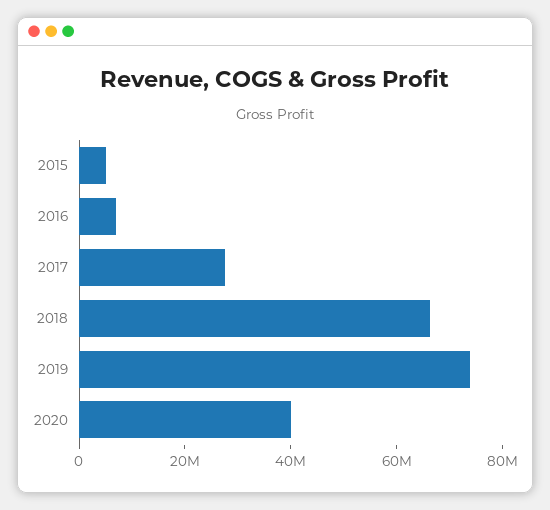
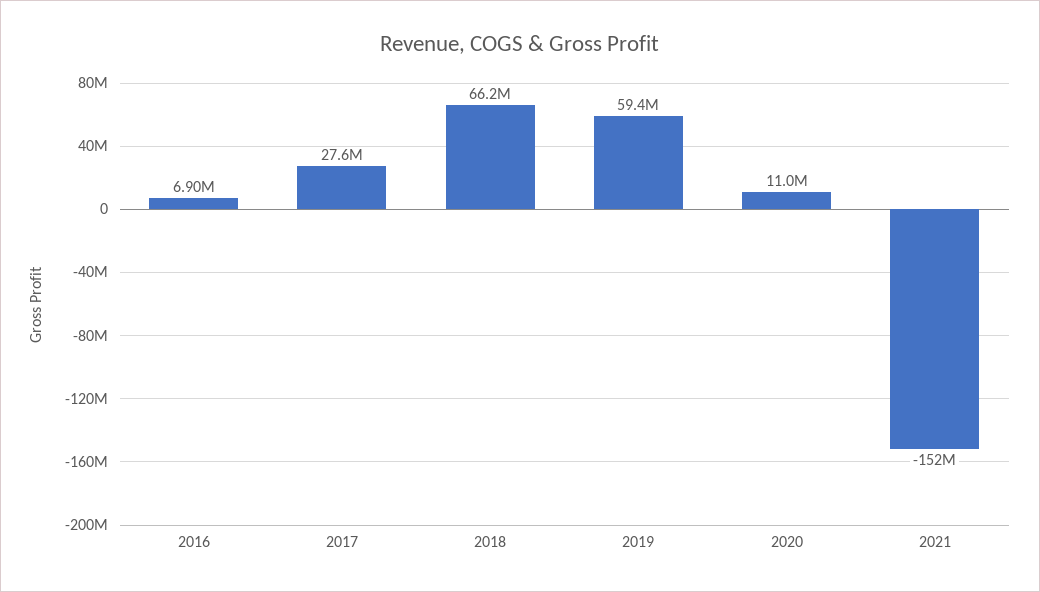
2015: 5000000 -> none
2019: 75000000 -> 59400000
2020: 40000000 -> 11000000
2021: none -> -152000000

